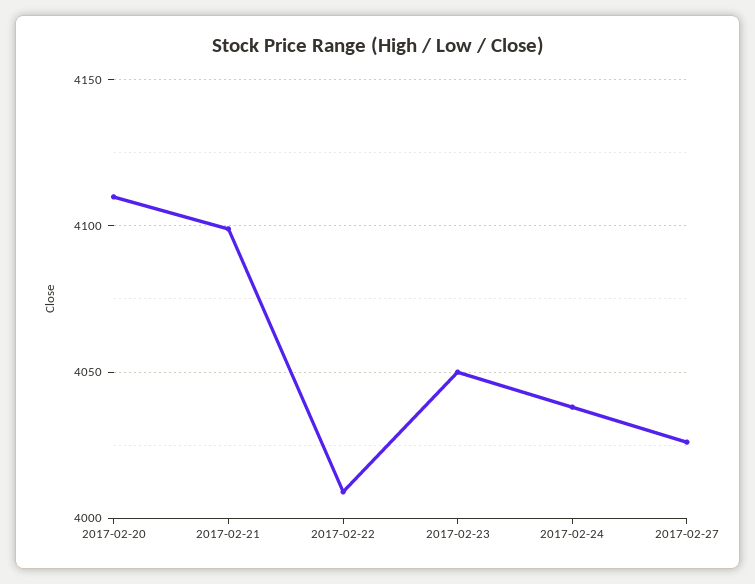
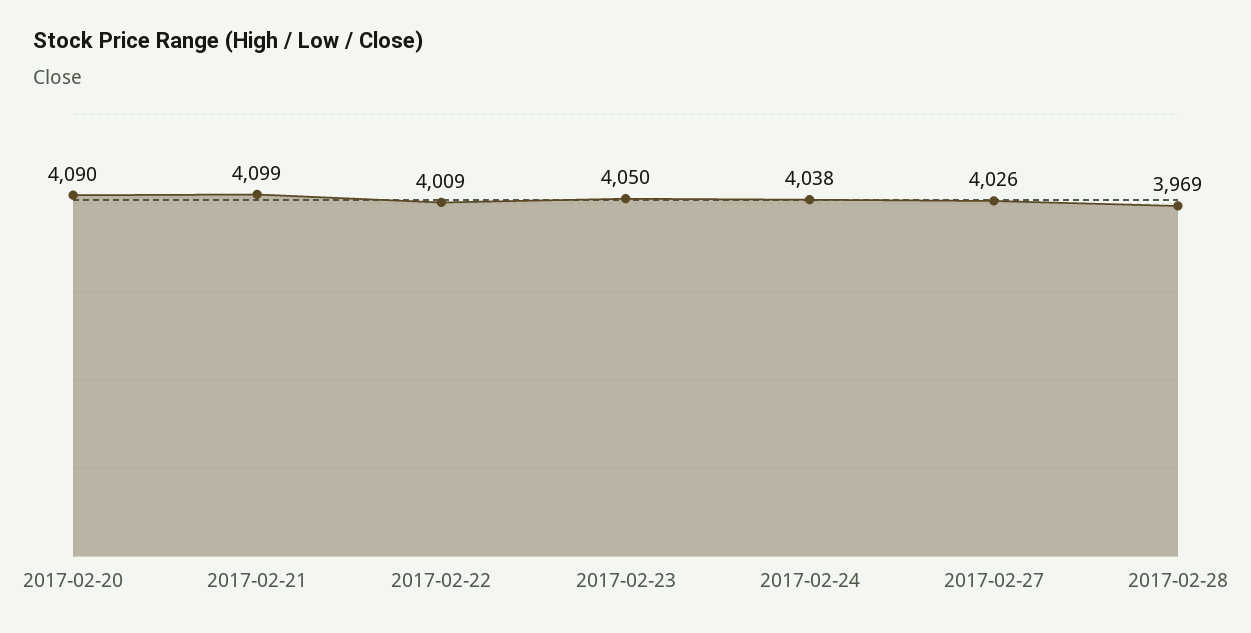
2017-02-20: 4110 -> 4090
2017-02-28: none -> 3969

